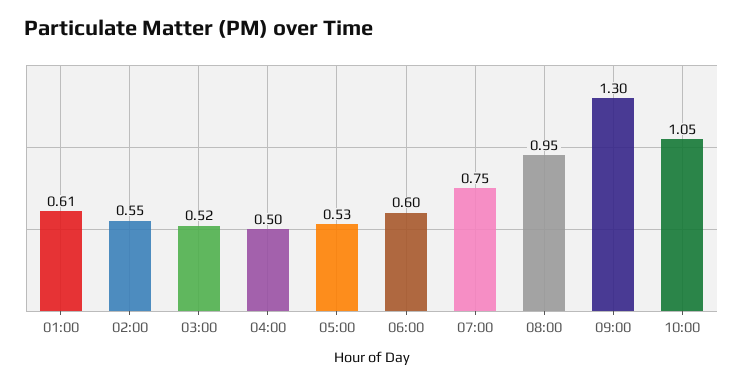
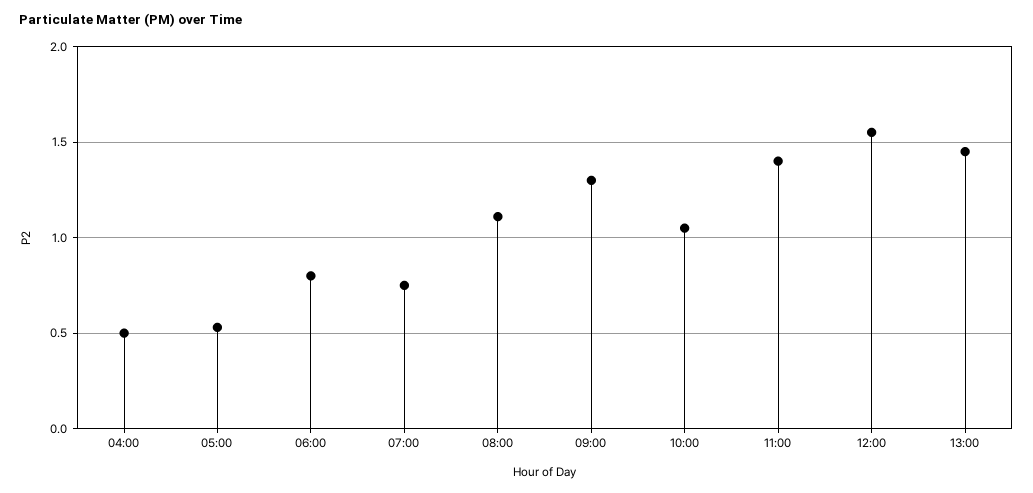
01:00: 0.61 -> none
02:00: 0.55 -> none
03:00: 0.52 -> none
06:00: 0.6 -> 0.8
08:00: 0.95 -> 1.1
11:00: none -> 1.4
12:00: none -> 1.55
13:00: none -> 1.45

